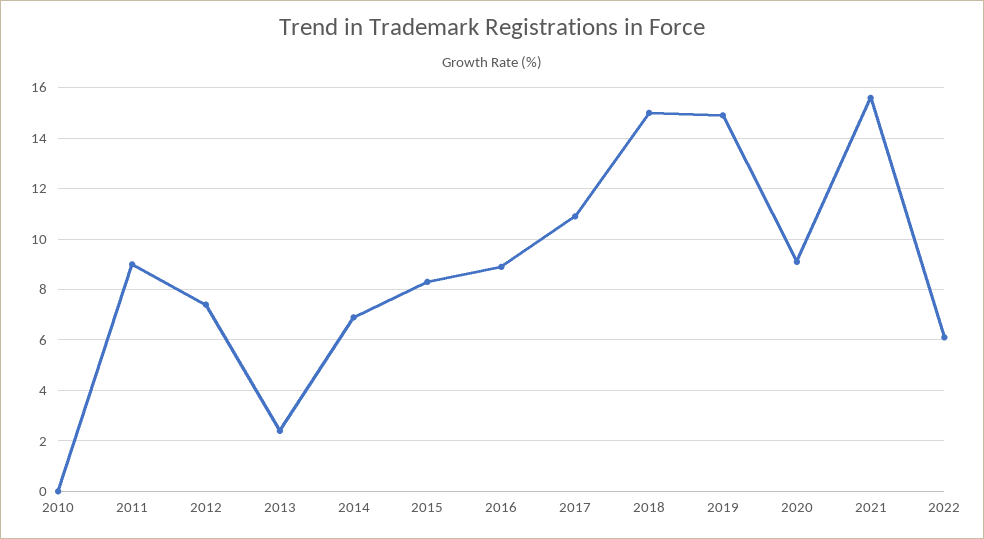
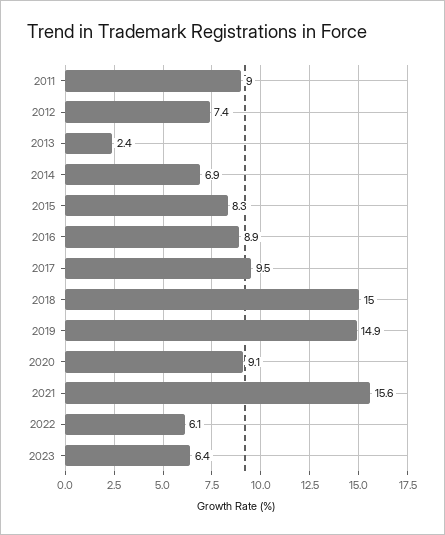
2010: 0 -> none
2017: 11 -> 9.5
2023: none -> 6.4

